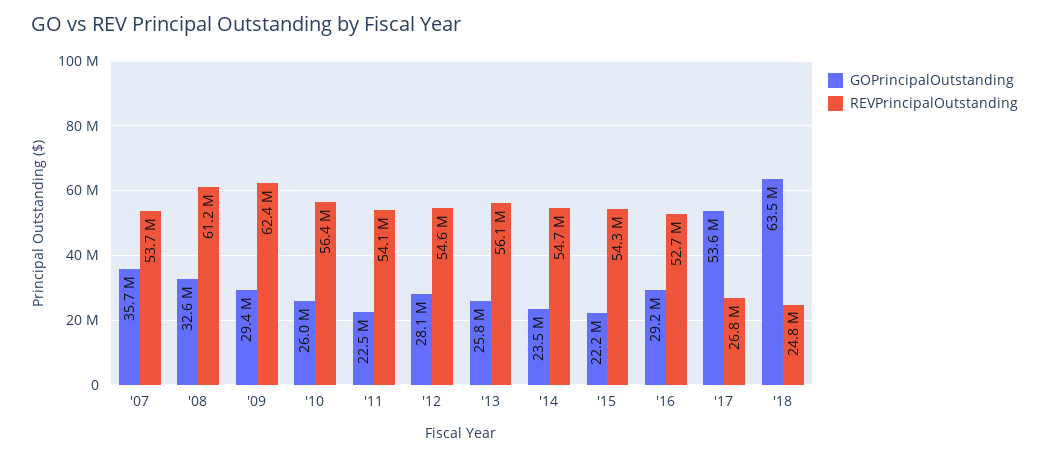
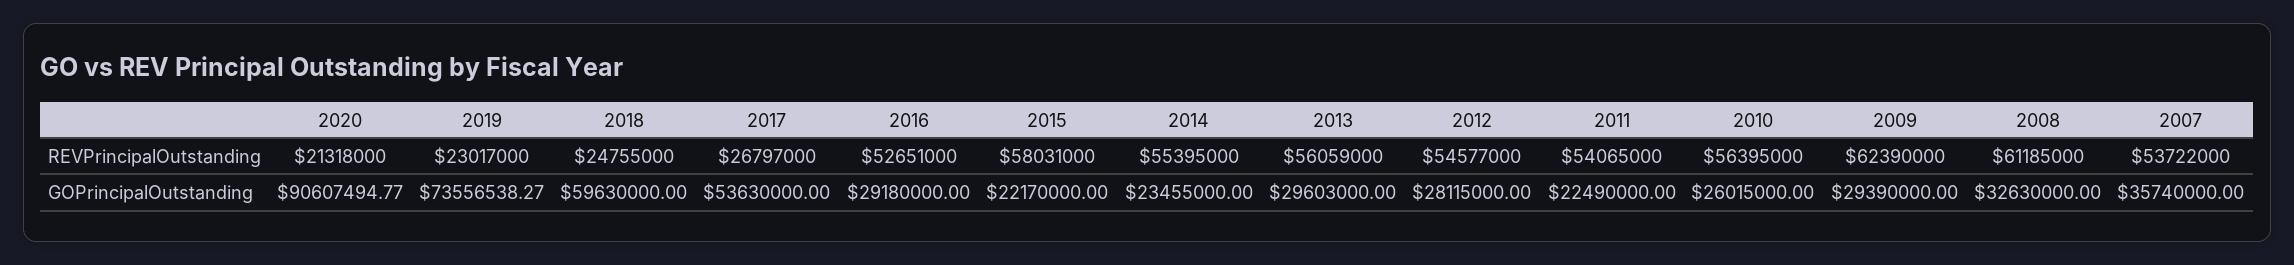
GOPrincipalOutstanding, '13: 25800000 -> 29603000
REVPrincipalOutstanding, '14: 54700000 -> 55395000
REVPrincipalOutstanding, '15: 54300000 -> 58031000
GOPrincipalOutstanding, '18: 63500000 -> 59630000
REVPrincipalOutstanding, 2020: none -> 21318000
REVPrincipalOutstanding, 2019: none -> 23017000
GOPrincipalOutstanding, 2020: none -> 90607494.77
GOPrincipalOutstanding, 2019: none -> 73556538.27

